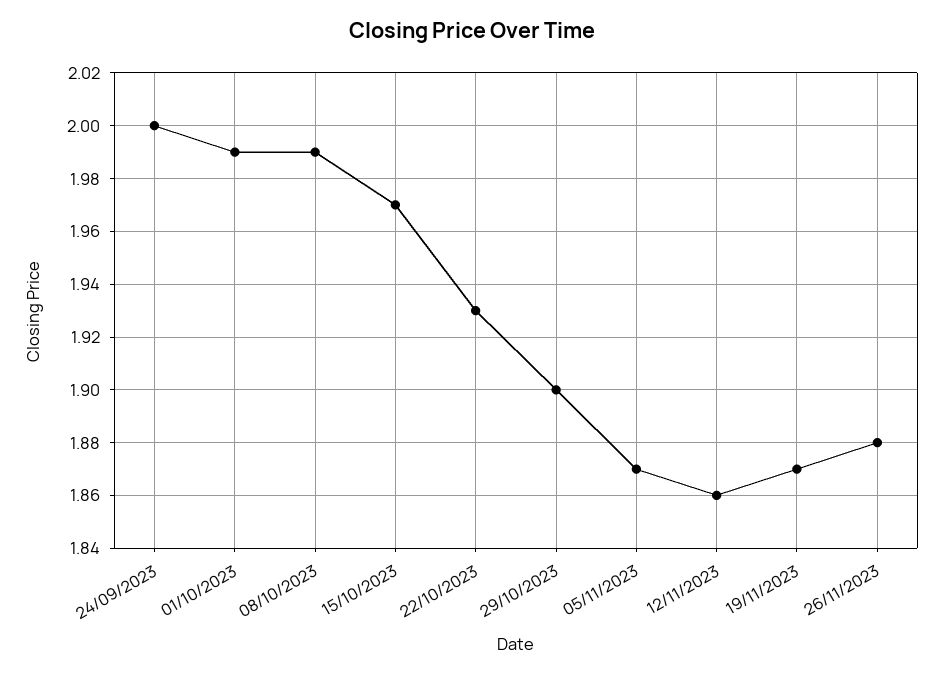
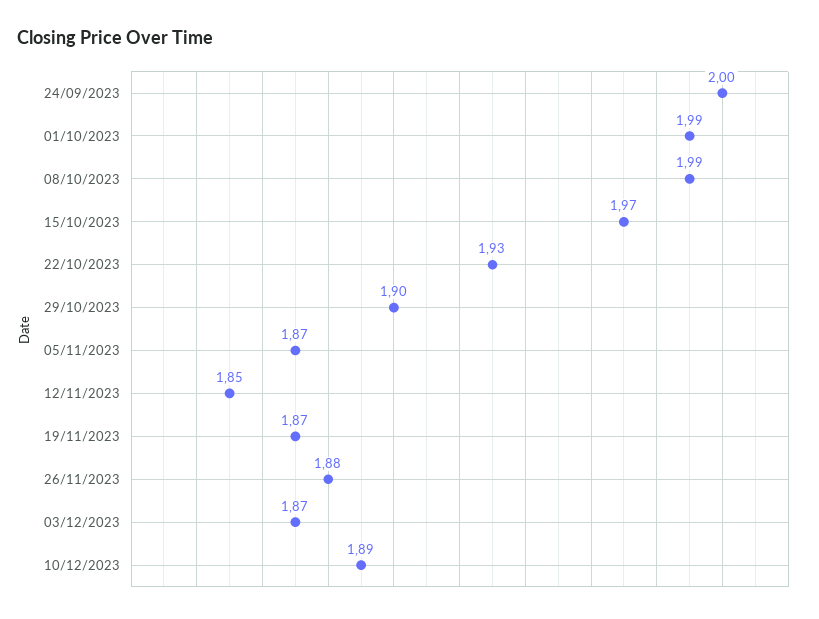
12/11/2023: 1.86 -> 1.85
03/12/2023: none -> 1.87
10/12/2023: none -> 1.89

